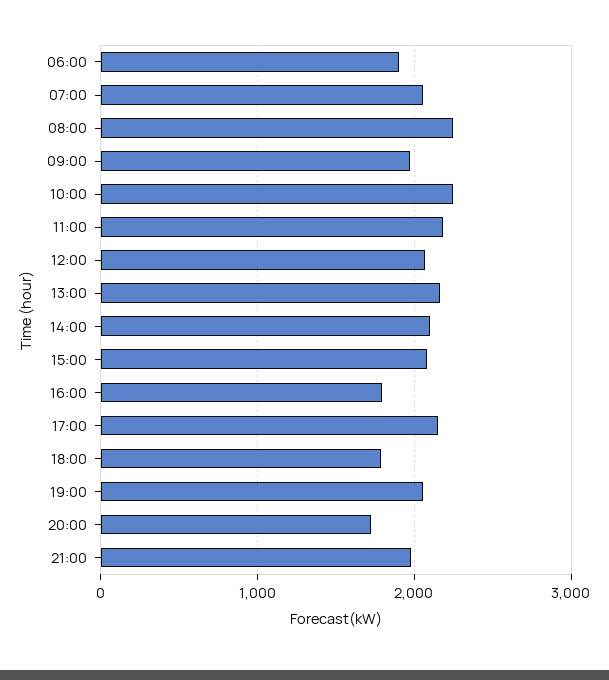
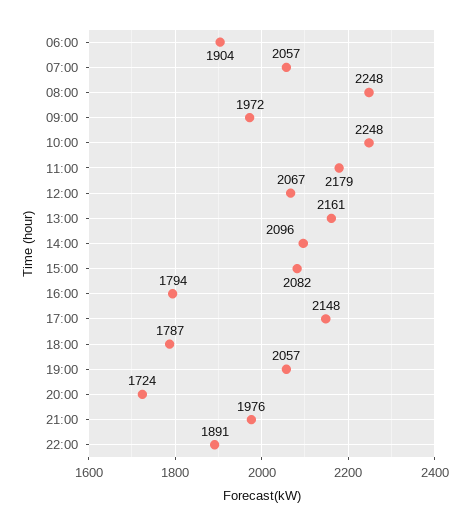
22:00: none -> 1891

